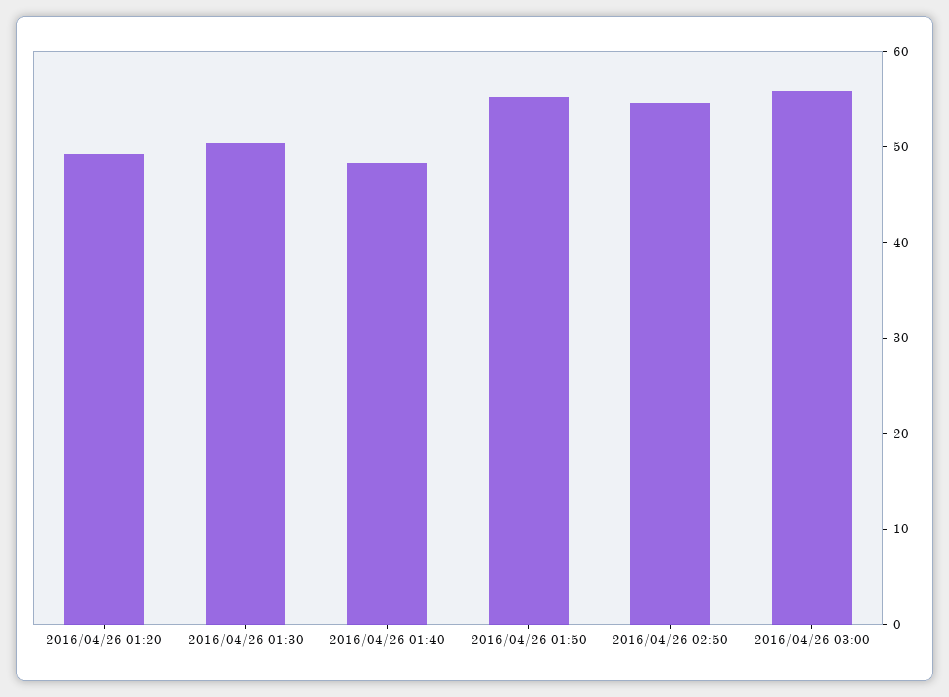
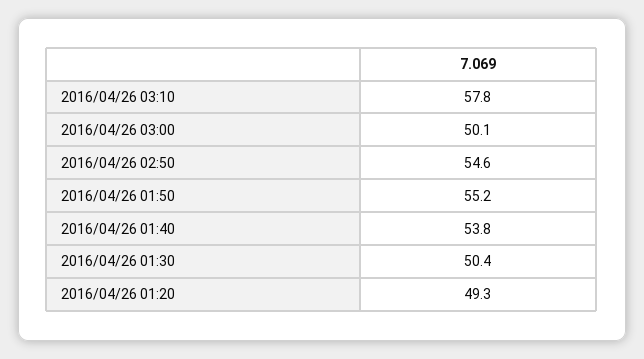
2016/04/26 01:40: 48 -> 53.8
2016/04/26 03:00: 56 -> 50.1
2016/04/26 03:10: none -> 57.8

